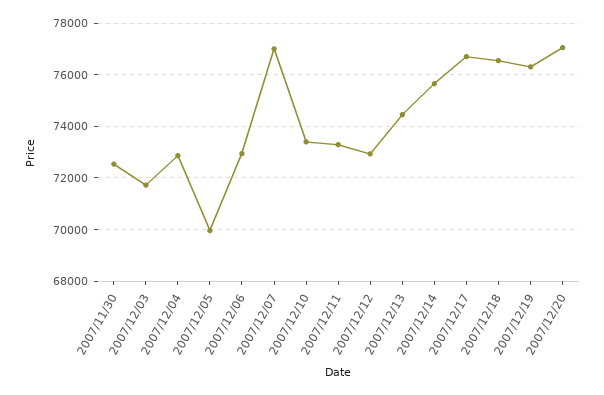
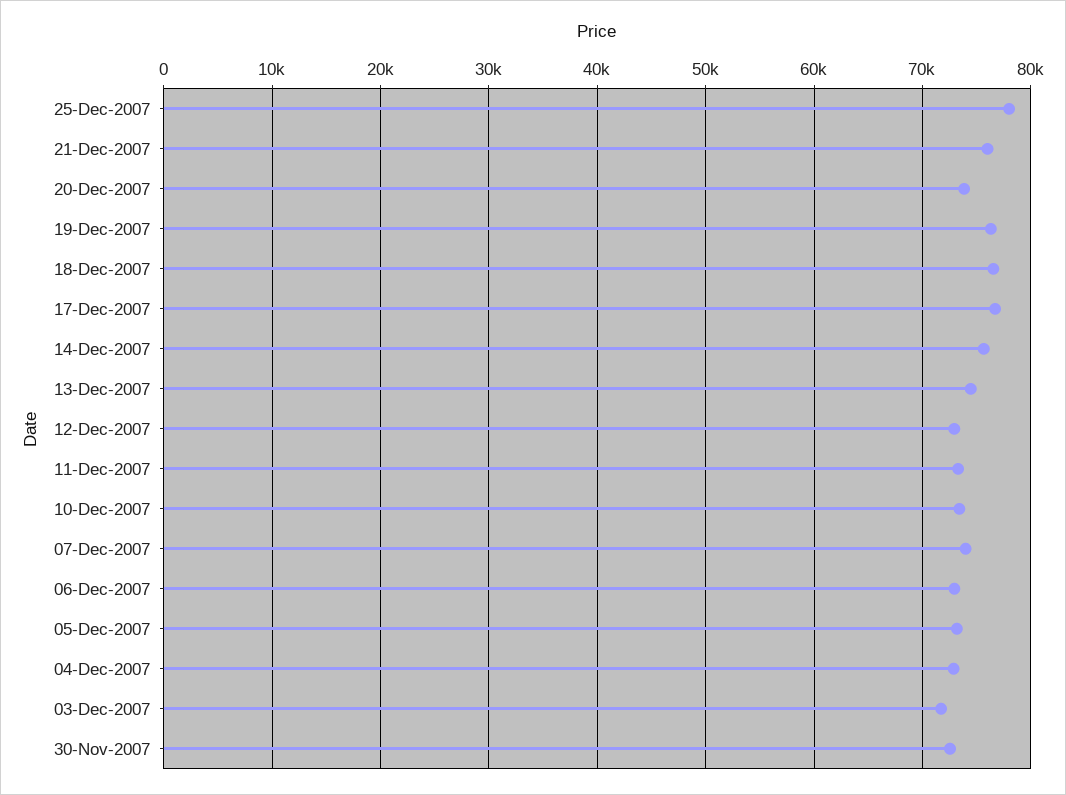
2007/12/05: 70000 -> 73000
2007/12/07: 77000 -> 74000
2007/12/20: 77000 -> 74000
25-Dec-2007: none -> 78000
21-Dec-2007: none -> 76000

